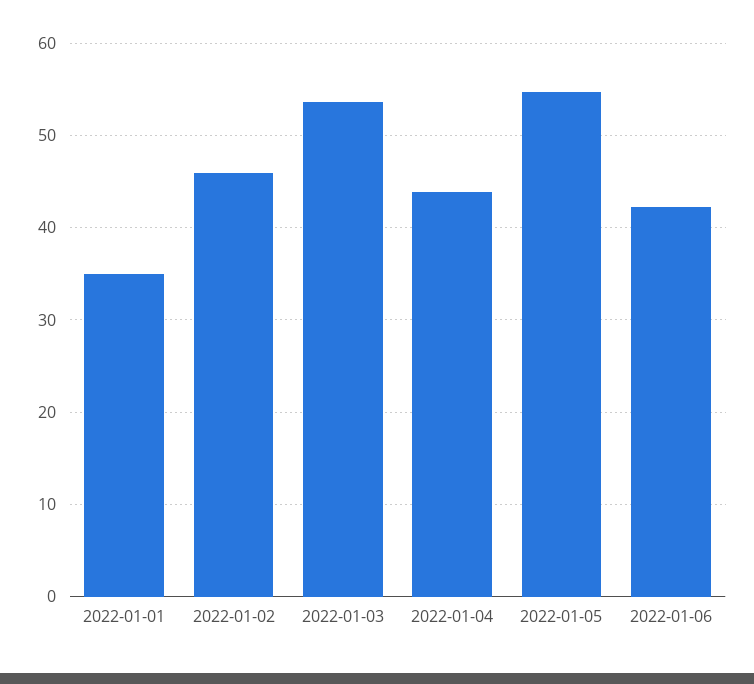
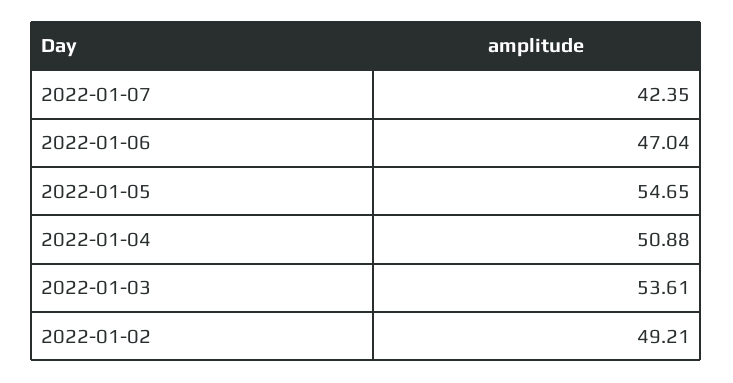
2022-01-01: 35 -> none
2022-01-02: 46 -> 49.21
2022-01-04: 44 -> 50.88
2022-01-06: 42 -> 47.04
2022-01-07: none -> 42.35

